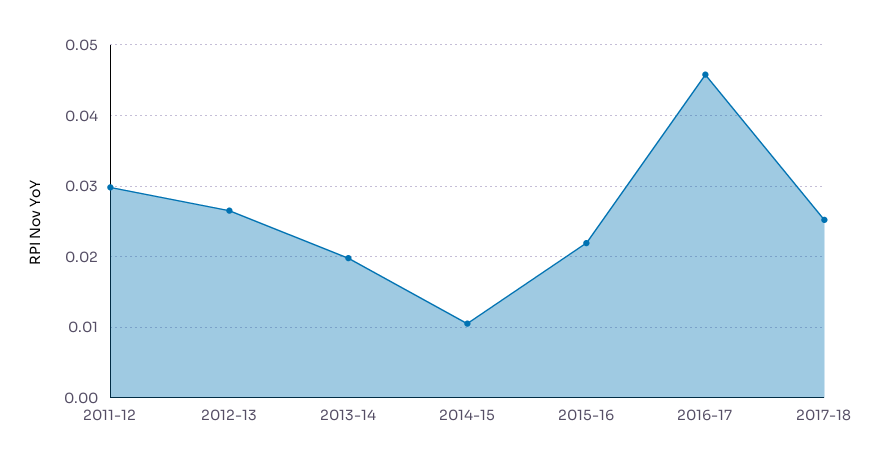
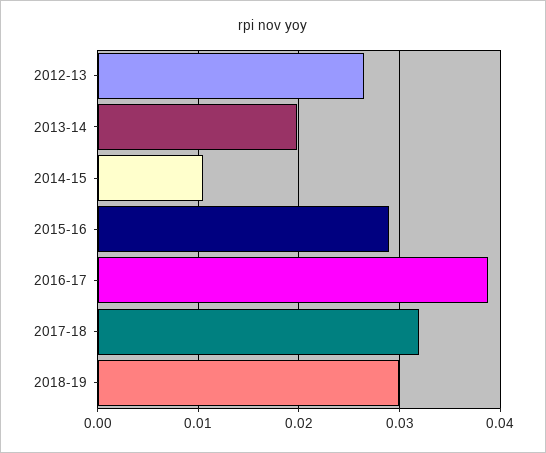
2011-12: 0.03 -> none
2015-16: 0.022 -> 0.029
2016-17: 0.046 -> 0.039
2017-18: 0.025 -> 0.032
2018-19: none -> 0.03

